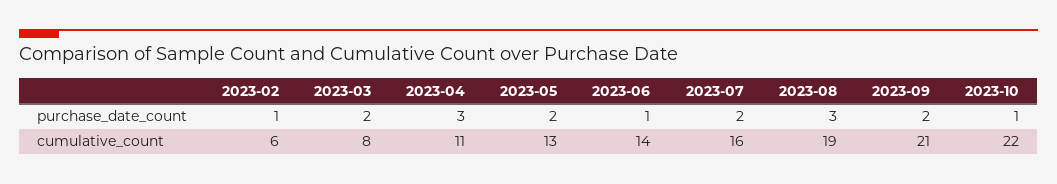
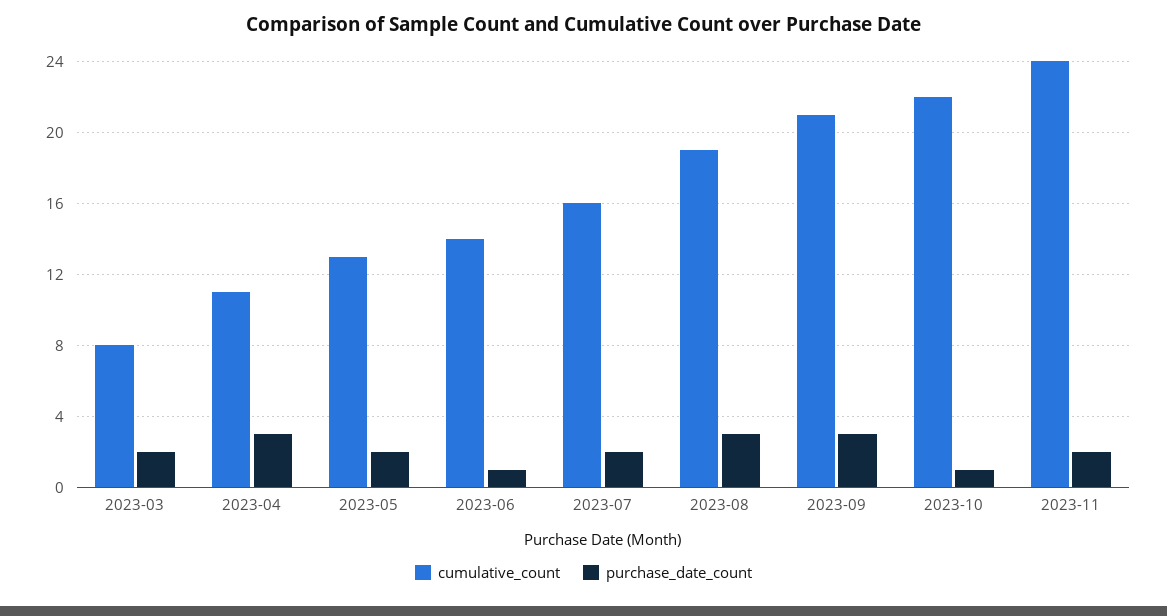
purchase_date_count, 2023-02: 1 -> none
purchase_date_count, 2023-09: 2 -> 3
cumulative_count, 2023-02: 6 -> none
cumulative_count, 2023-11: none -> 24
purchase_date_count, 2023-11: none -> 2

